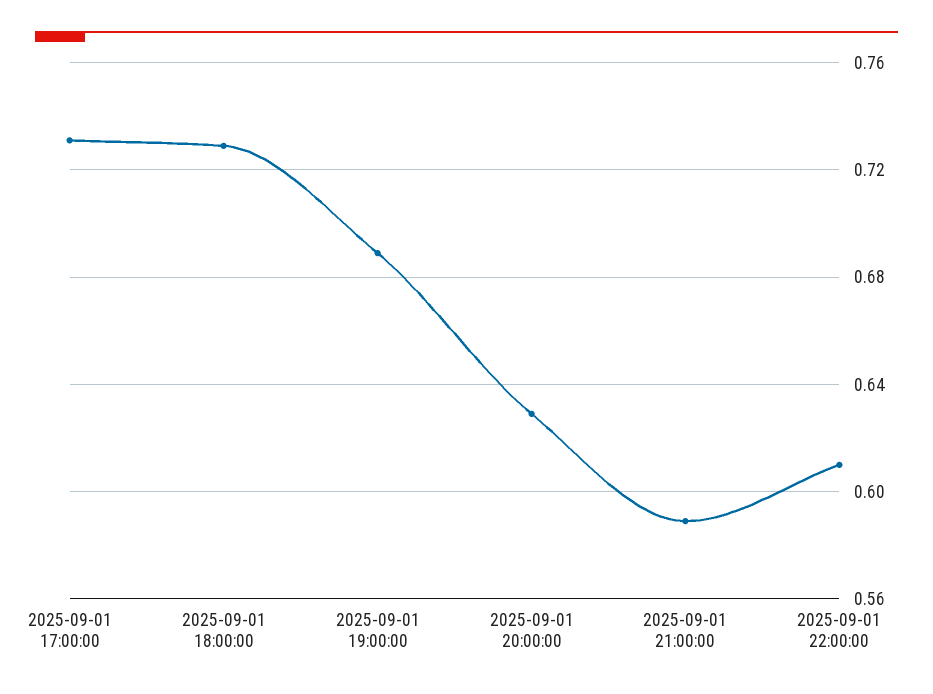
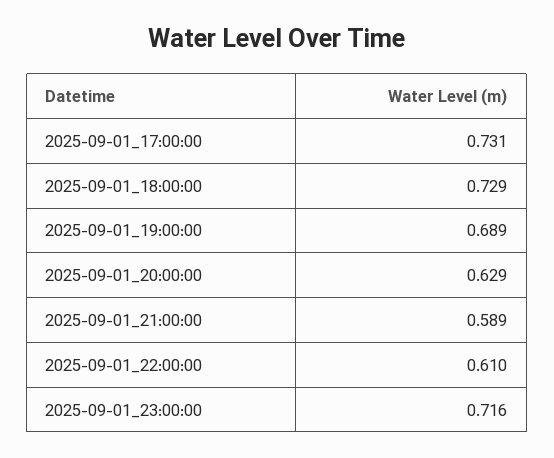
2025-09-01_23:00:00: none -> 0.716

